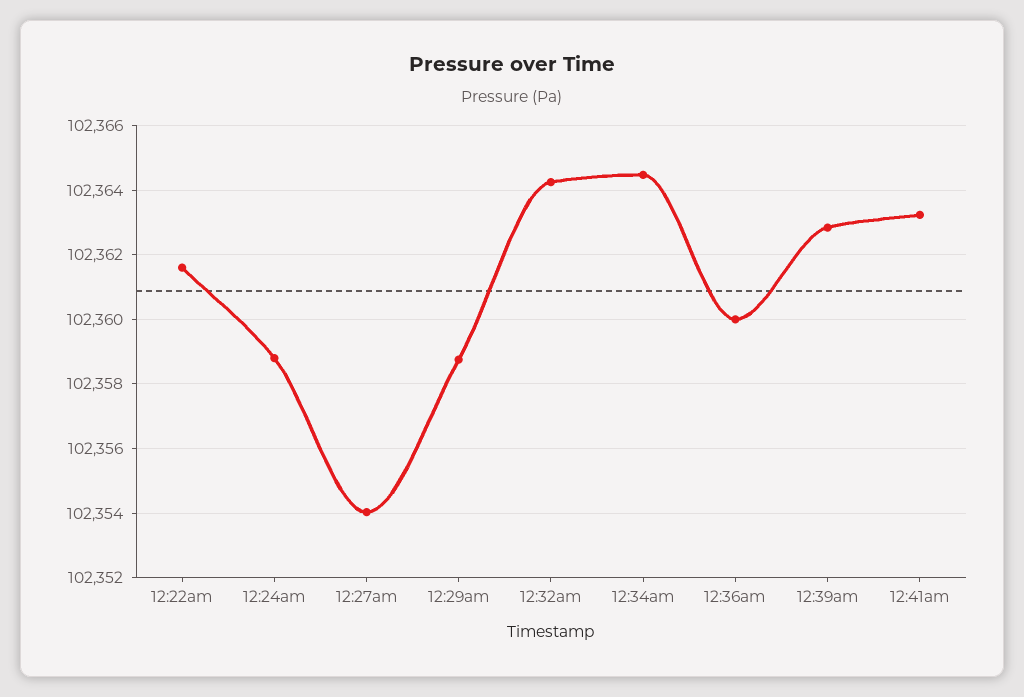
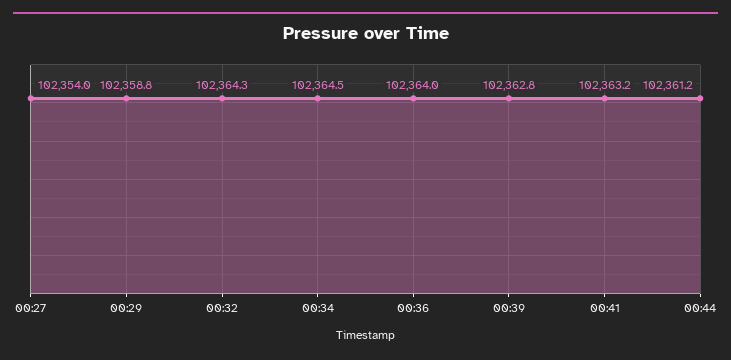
12:22am: 102361.6 -> none
12:24am: 102358.8 -> none
12:36am: 102360 -> 102364
00:44: none -> 102361.2

